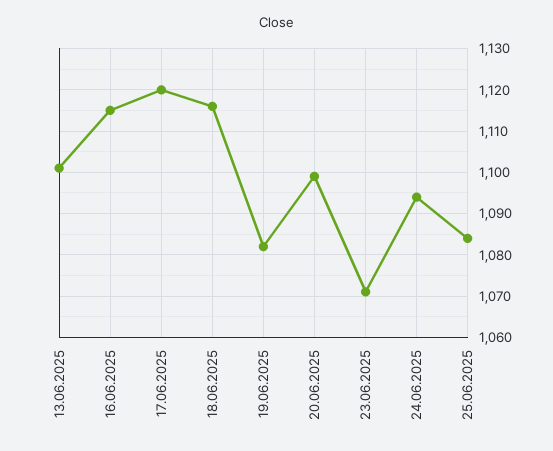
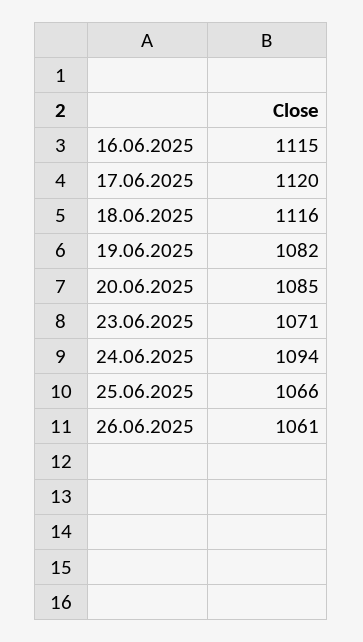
13.06.2025: 1100 -> none
20.06.2025: 1100 -> 1085
25.06.2025: 1085 -> 1066
26.06.2025: none -> 1061

